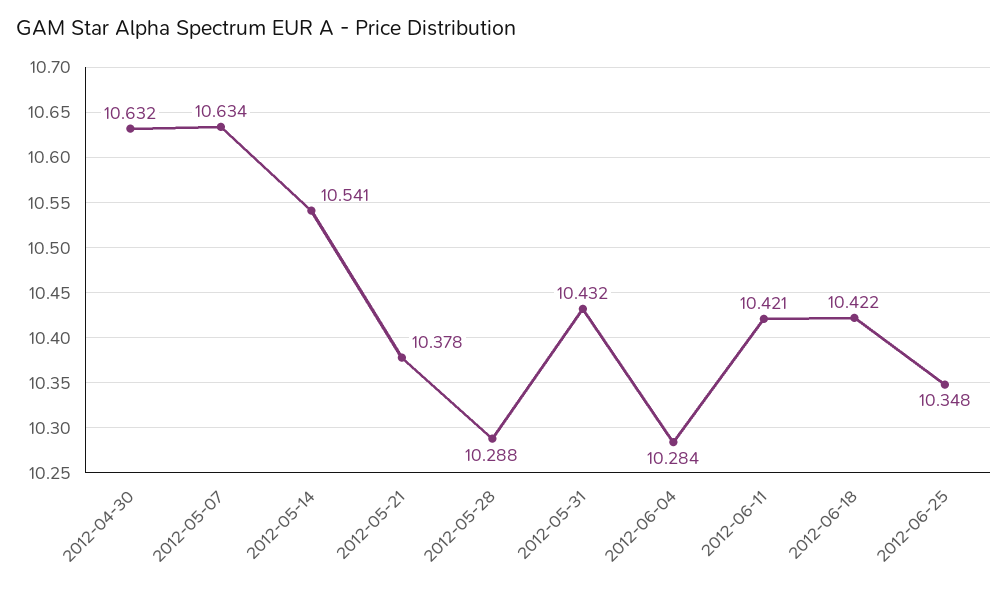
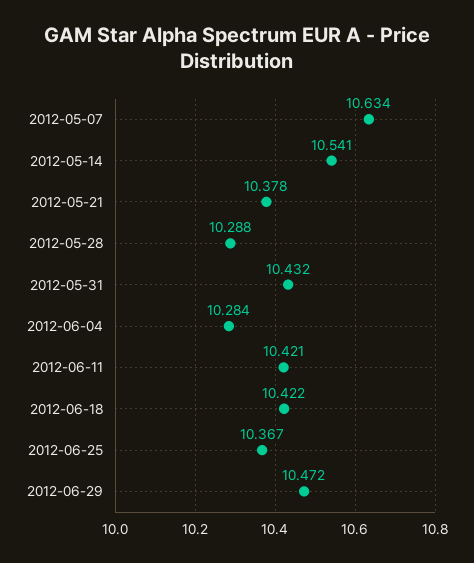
2012-04-30: 10.632 -> none
2012-06-25: 10.348 -> 10.367
2012-06-29: none -> 10.472

